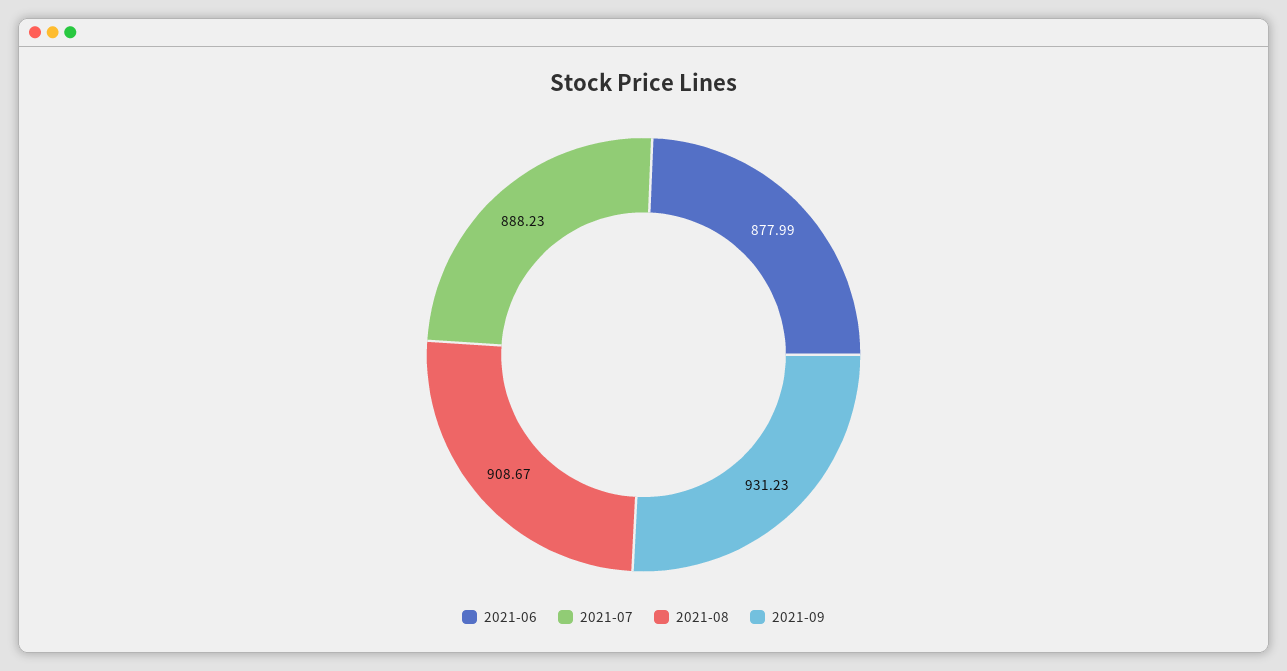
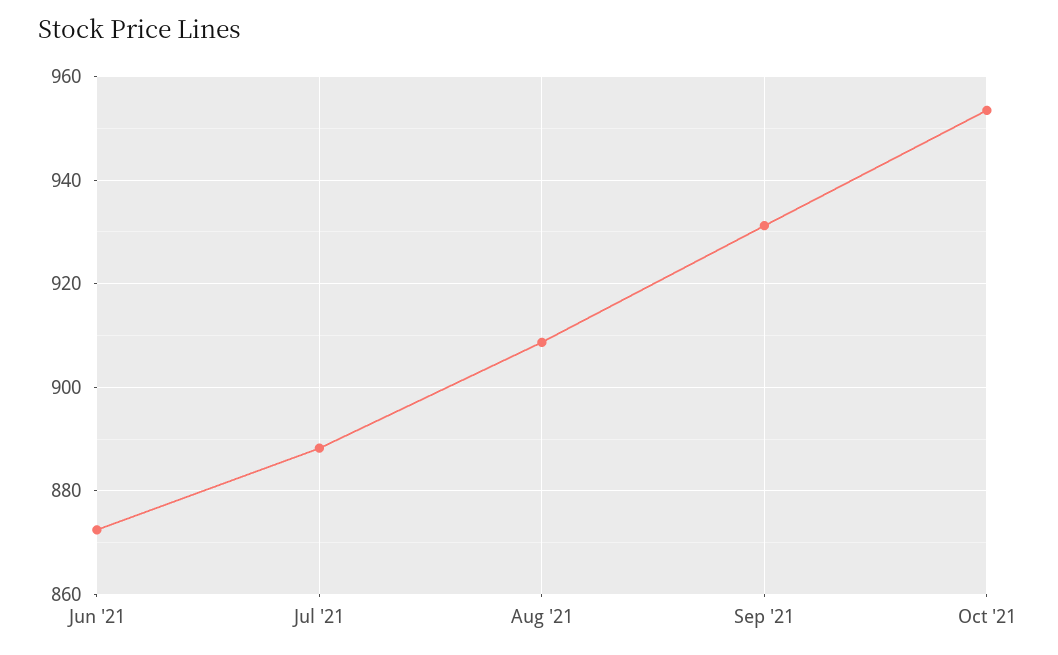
2021-06: 877.99 -> 872
Oct '21: none -> 954

